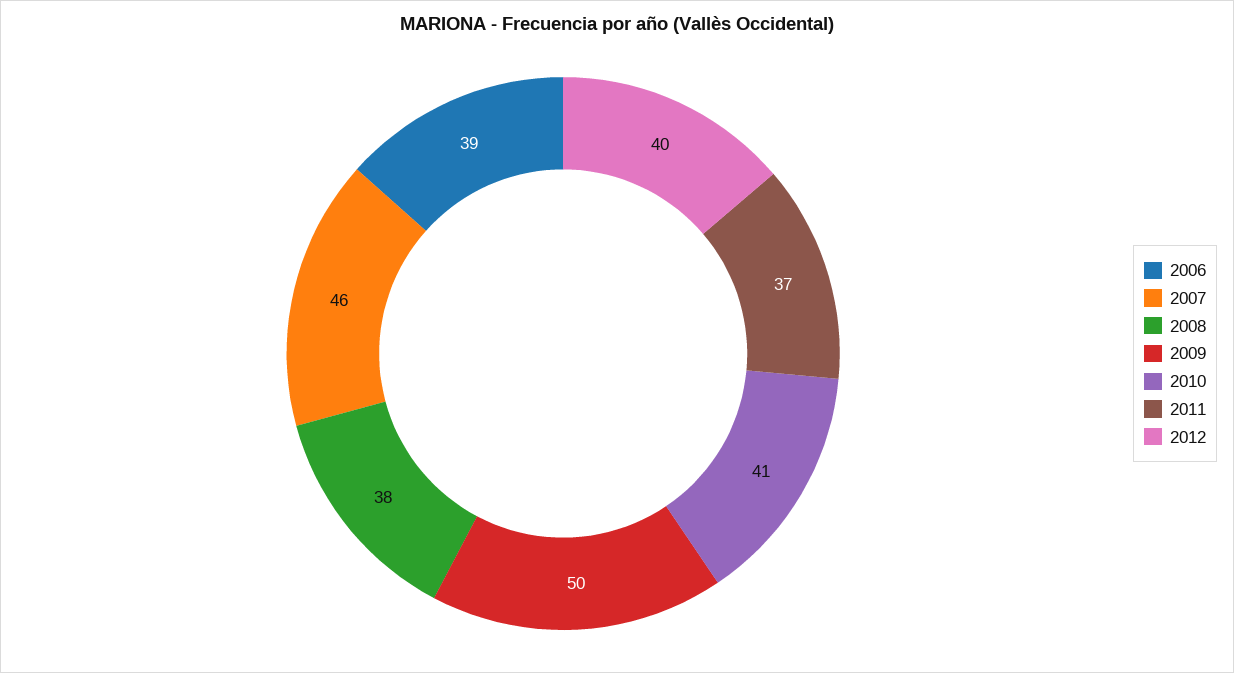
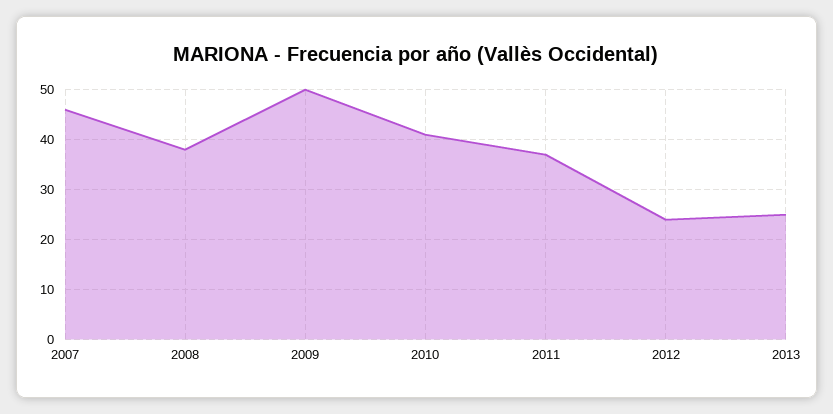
2006: 39 -> none
2012: 40 -> 25
2013: none -> 25

